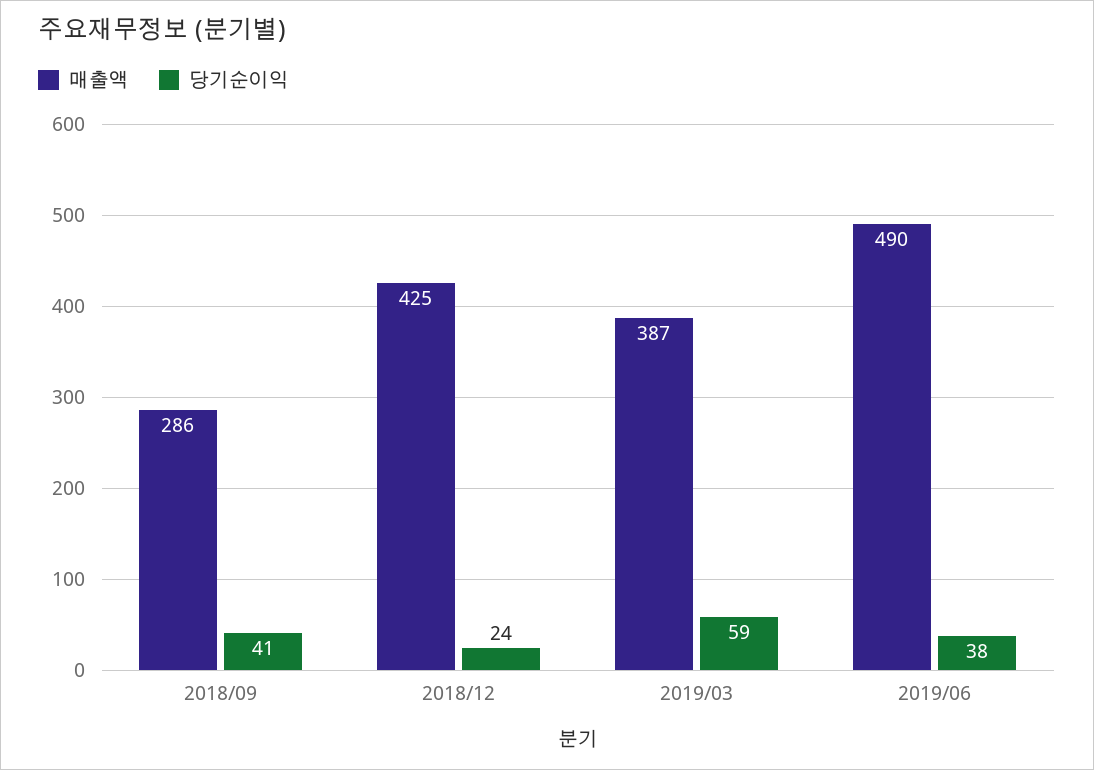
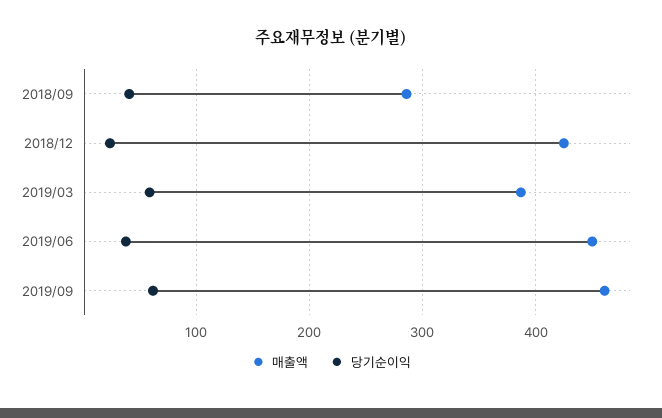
매출액, 2019/06: 490 -> 450
매출액, 2019/09: none -> 460
당기순이익, 2019/09: none -> 60

